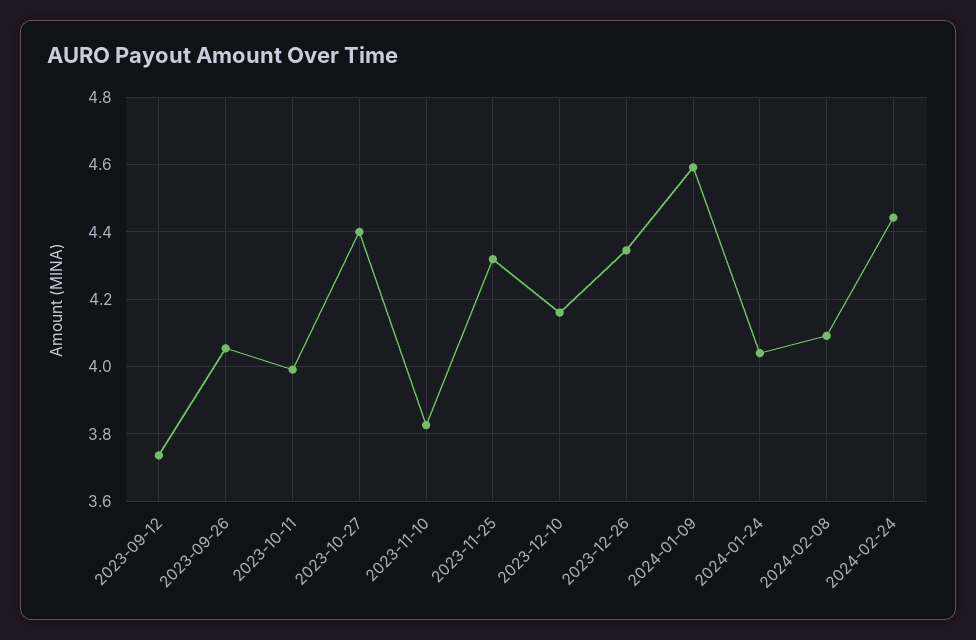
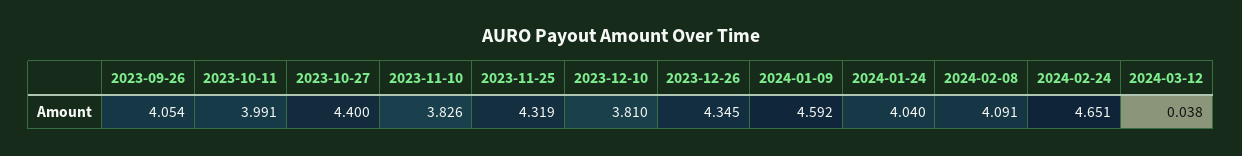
2023-09-12: 3.74 -> none
2023-12-10: 4.16 -> 3.81
2024-02-24: 4.44 -> 4.651
2024-03-12: none -> 0.038

